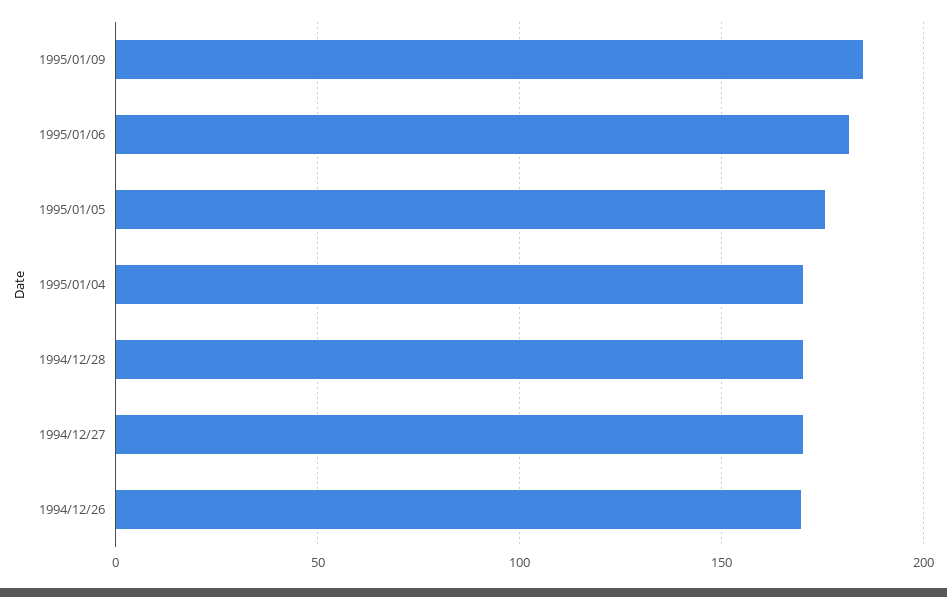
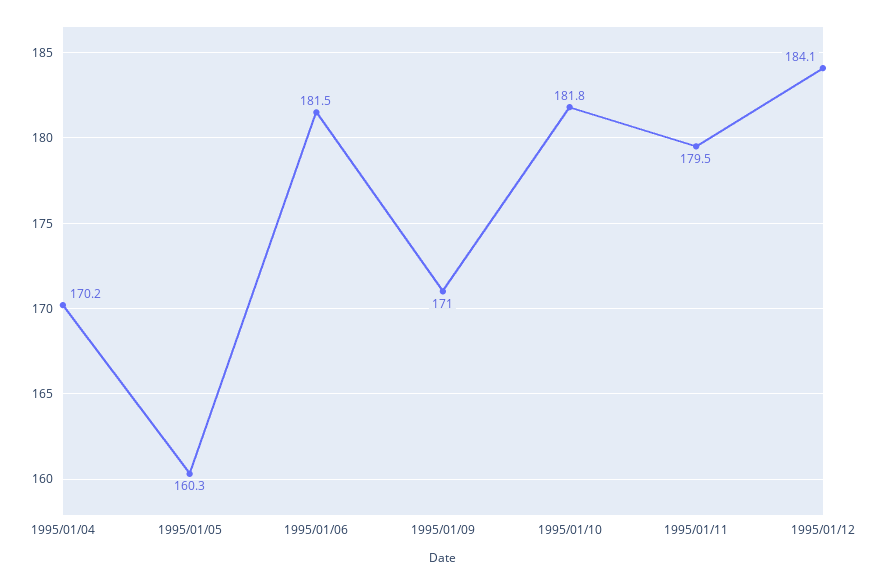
1995/01/09: 185 -> 171
1995/01/05: 175 -> 160.3
1994/12/28: 170 -> none
1994/12/27: 170 -> none
1994/12/26: 170 -> none
1995/01/10: none -> 181.8
1995/01/11: none -> 179.5
1995/01/12: none -> 184.1

